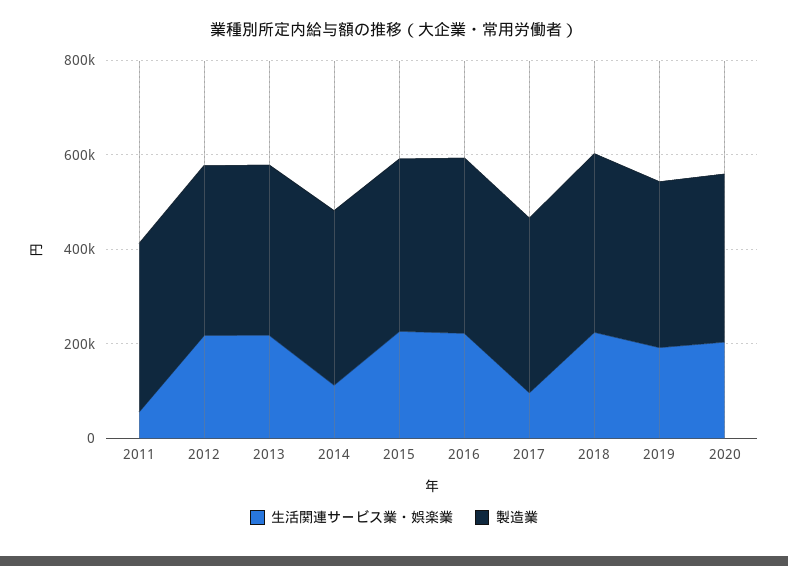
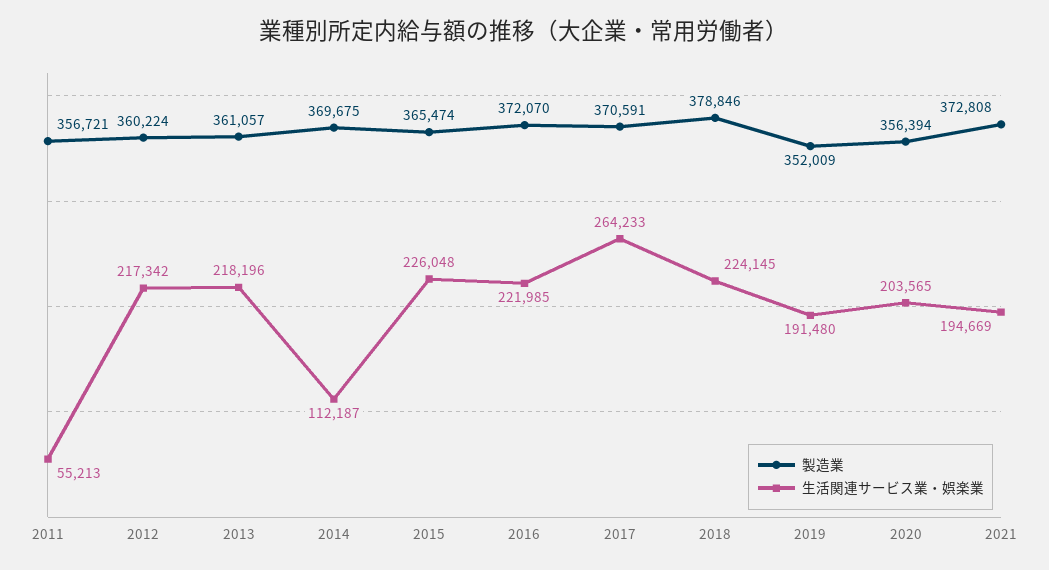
生活関連サービス業・娯楽業, 2017: 100000 -> 264233
製造業, 2021: none -> 372808
生活関連サービス業・娯楽業, 2021: none -> 194669

